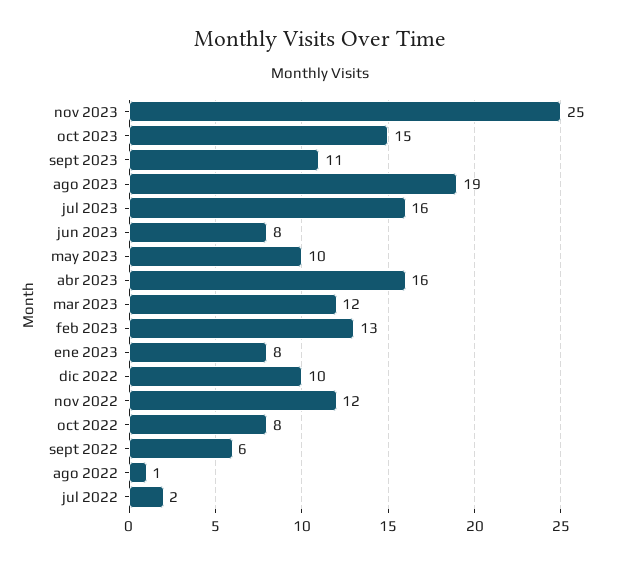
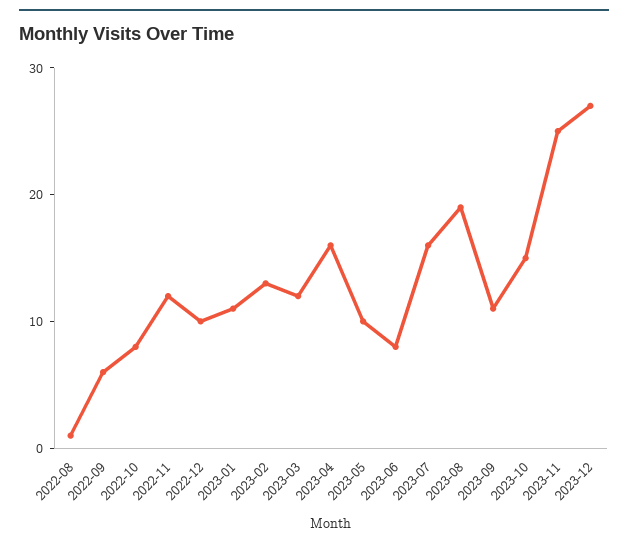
ene 2023: 8 -> 11
jul 2022: 2 -> none
2023-12: none -> 27

